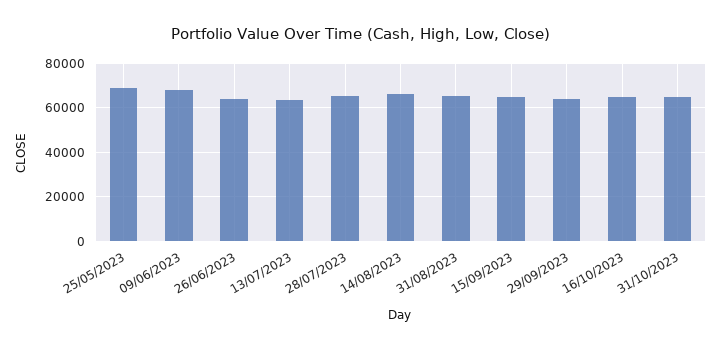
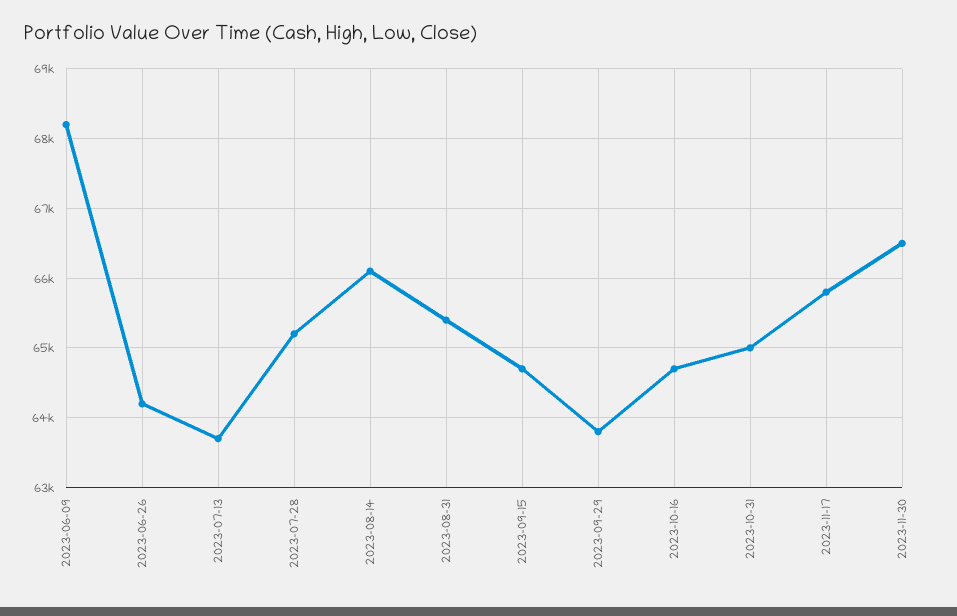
25/05/2023: 70000 -> none
2023-11-17: none -> 65800
2023-11-30: none -> 66500

